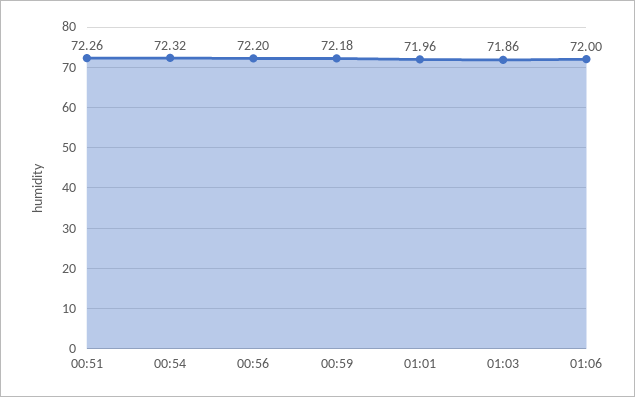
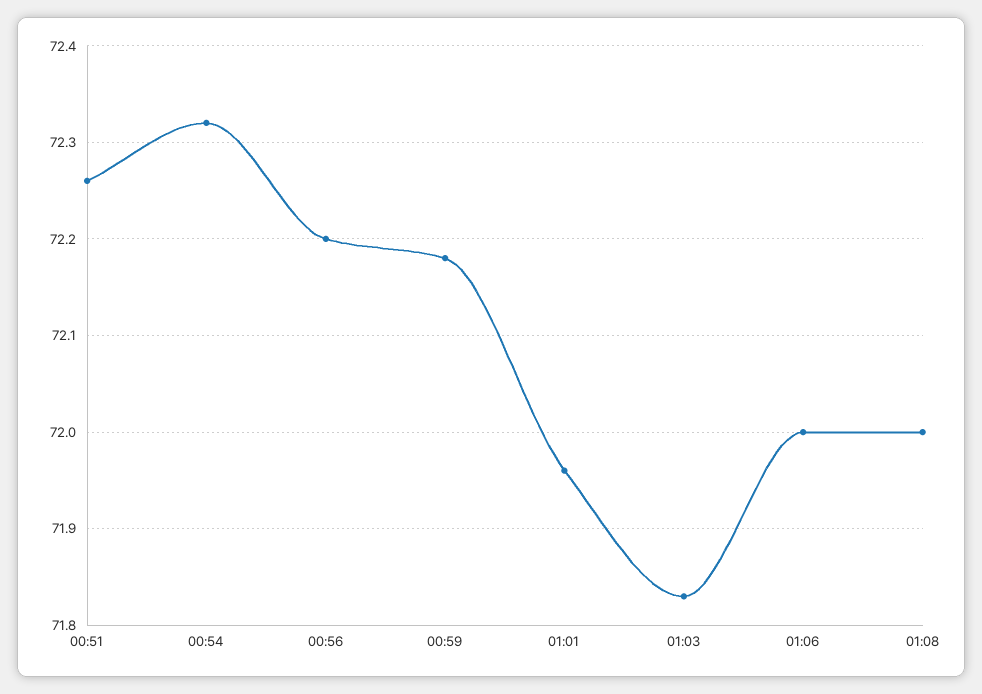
01:03: 71.86 -> 71.83
01:08: none -> 72

